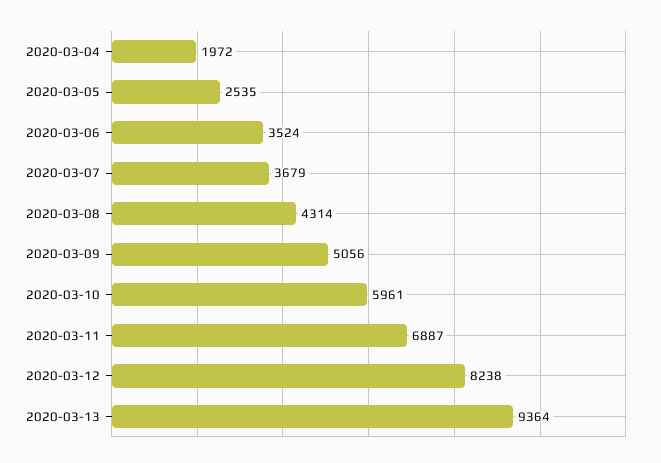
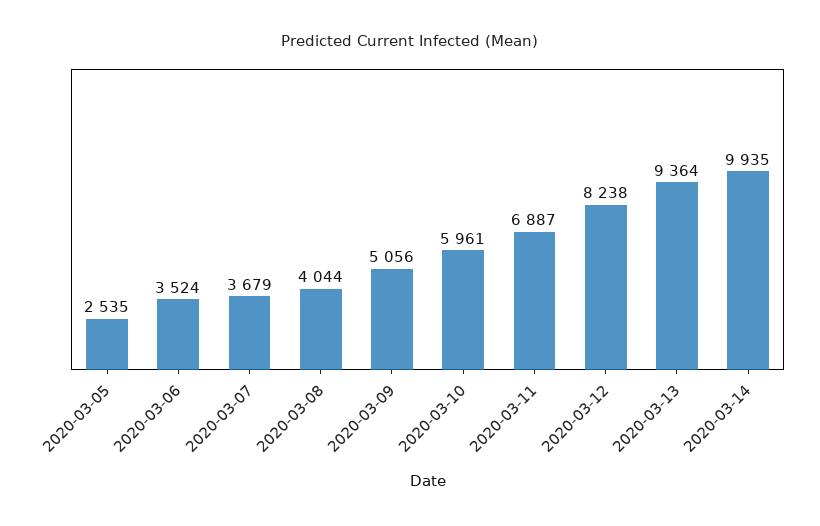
2020-03-04: 1972 -> none
2020-03-08: 4314 -> 4044
2020-03-14: none -> 9935

